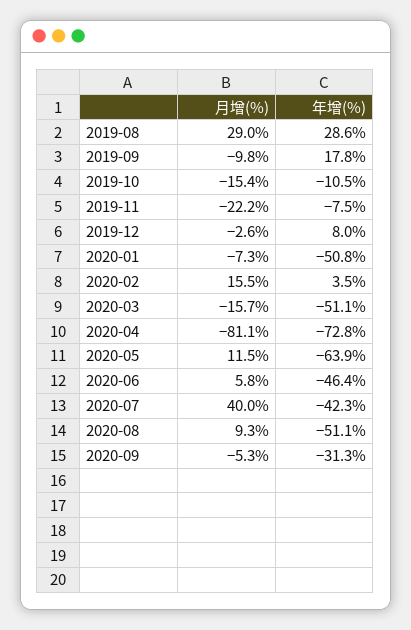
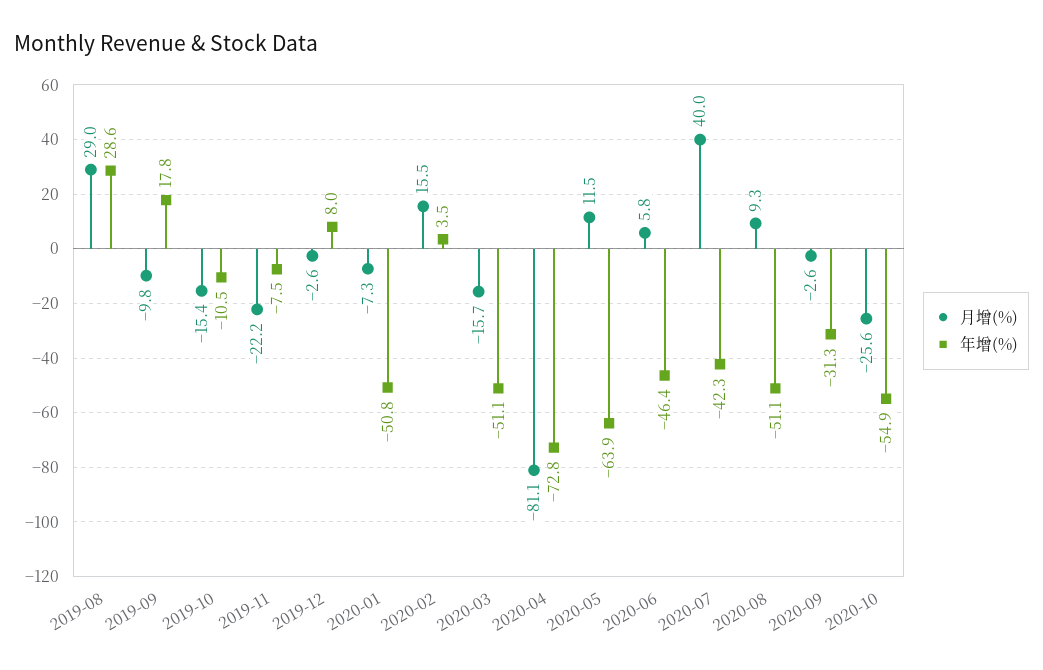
月增(%), 2020-09: -5.3 -> -2.6
月增(%), 2020-10: none -> -25.6
年增(%), 2020-10: none -> -54.9

